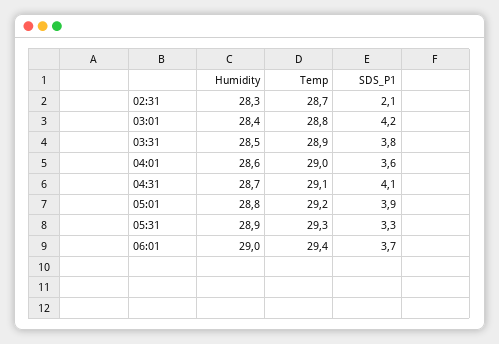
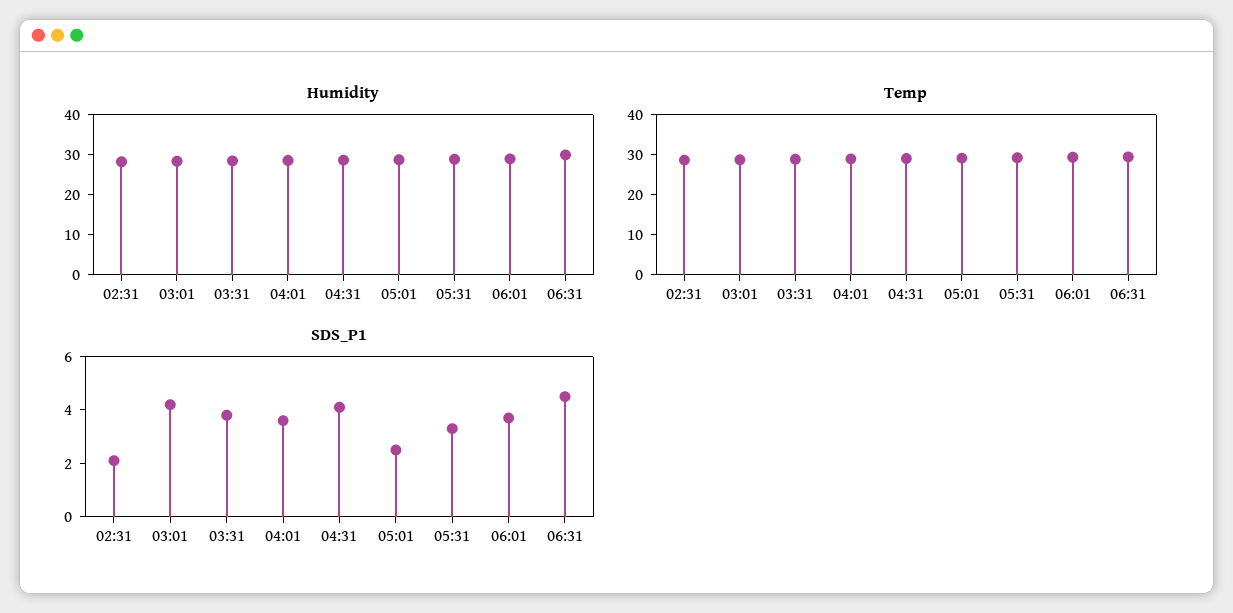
SDS_P1, 05:01: 3.9 -> 2.5
Humidity, 06:31: none -> 30
Temp, 06:31: none -> 30
SDS_P1, 06:31: none -> 4.5

